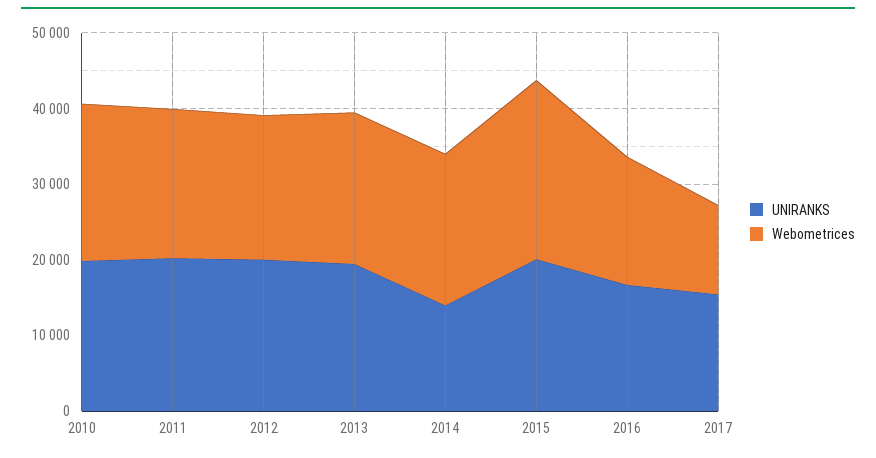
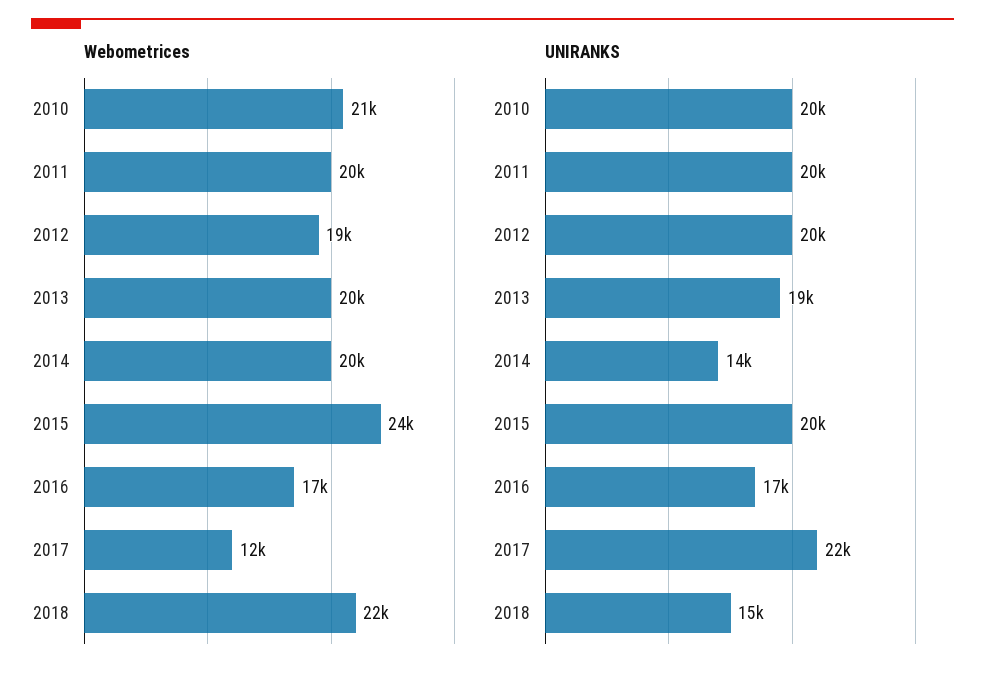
UNIRANKS, 2017: 16000 -> 22000
Webometrices, 2018: none -> 22000
UNIRANKS, 2018: none -> 15000

